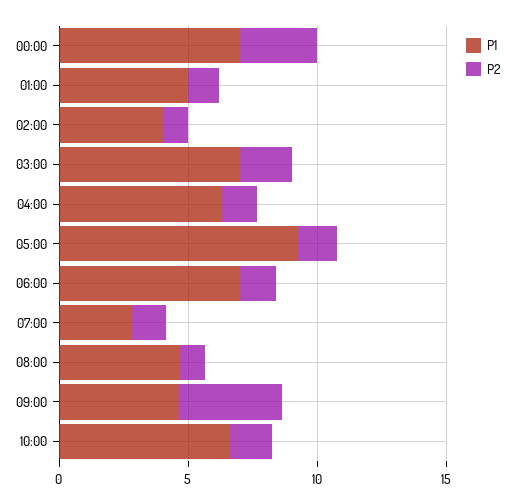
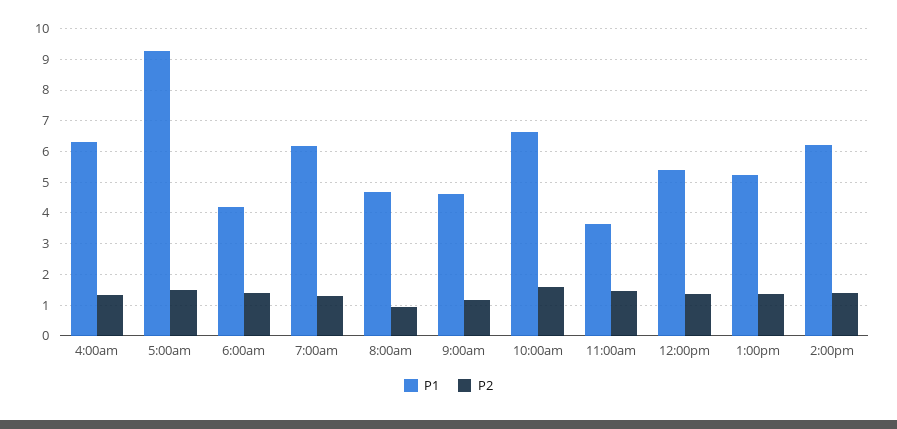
P1, 00:00: 7 -> none
P2, 00:00: 3 -> none
P1, 01:00: 5 -> none
P2, 01:00: 1 -> none
P1, 02:00: 4 -> none
P2, 02:00: 1 -> none
P1, 03:00: 7 -> none
P2, 03:00: 2 -> none
P1, 06:00: 7 -> 4.2
P1, 07:00: 3 -> 6.2
P2, 09:00: 4 -> 1.2
P1, 11:00am: none -> 3.6
P2, 11:00am: none -> 1.4
P1, 12:00pm: none -> 5.4
P2, 12:00pm: none -> 1.4
P1, 1:00pm: none -> 5.2
P2, 1:00pm: none -> 1.4
P1, 2:00pm: none -> 6.2
P2, 2:00pm: none -> 1.4

